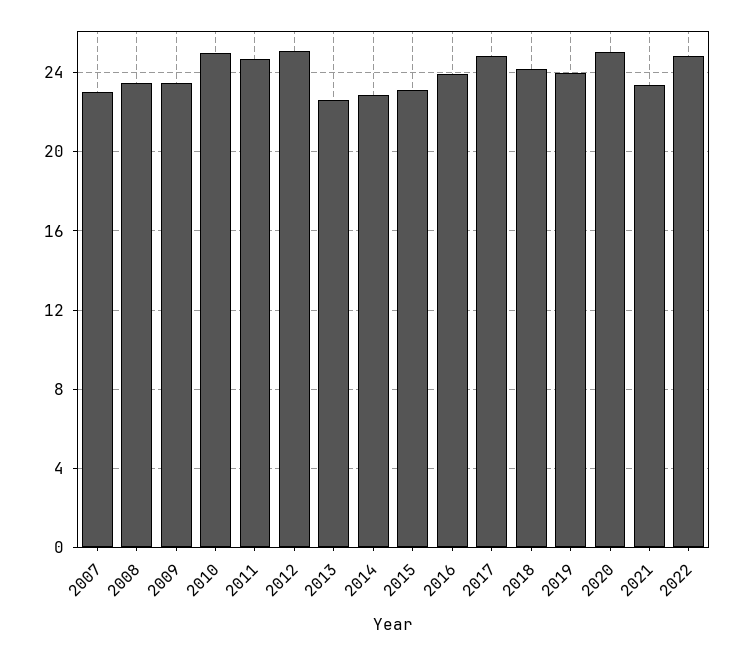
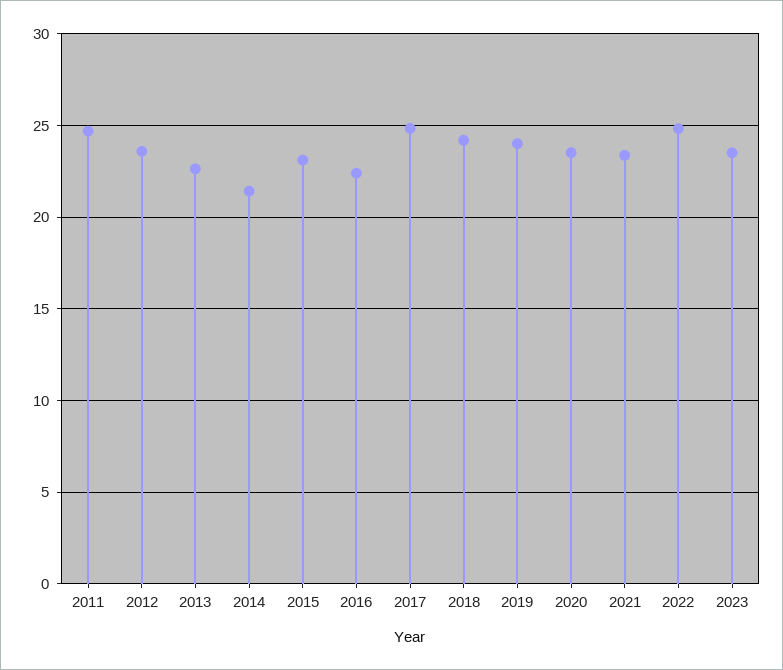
2007: 23 -> none
2008: 23.5 -> none
2009: 23.5 -> none
2010: 25 -> none
2012: 25 -> 23.5
2014: 23 -> 21.5
2016: 24 -> 22.5
2020: 25 -> 23.5
2023: none -> 23.5

